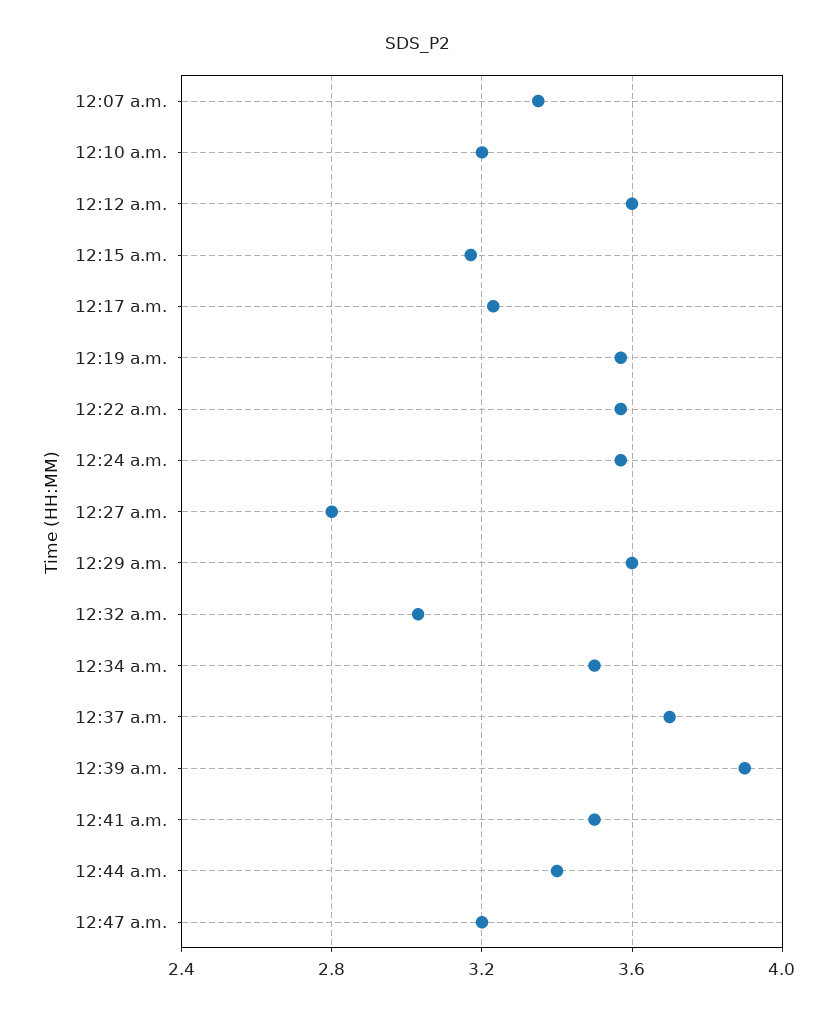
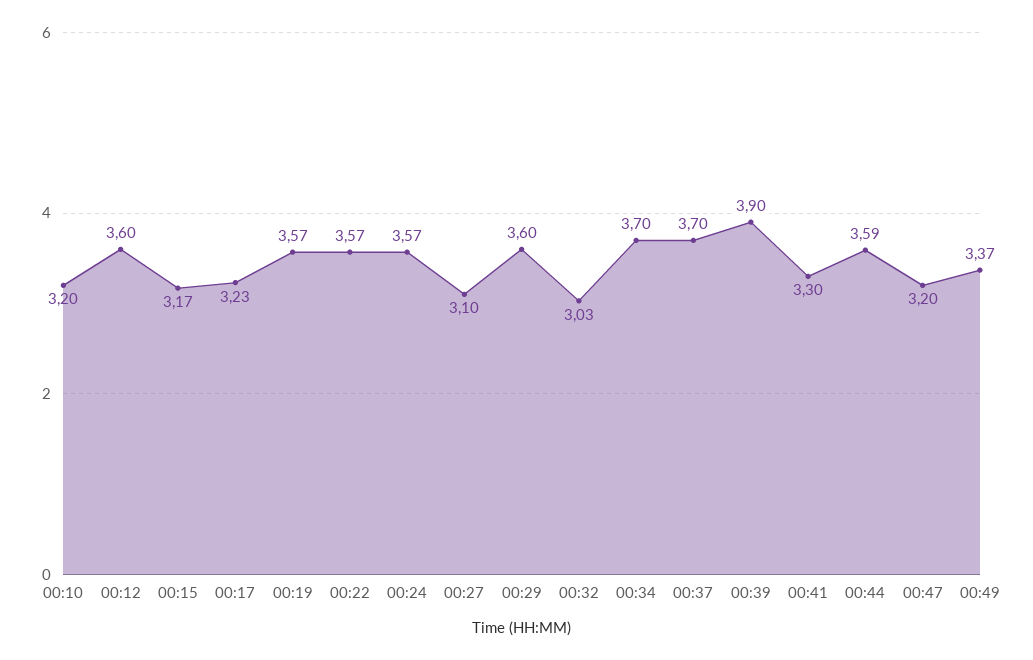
12:07 a.m.: 3.35 -> none
12:27 a.m.: 2.8 -> 3.1
12:34 a.m.: 3.5 -> 3.7
12:41 a.m.: 3.5 -> 3.3
12:44 a.m.: 3.4 -> 3.59
00:49: none -> 3.37

